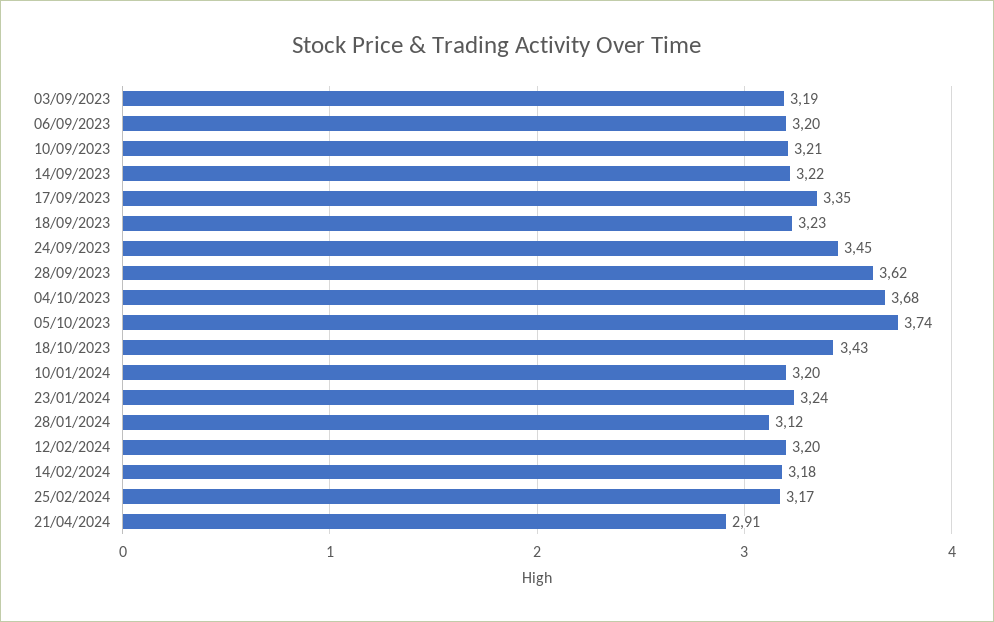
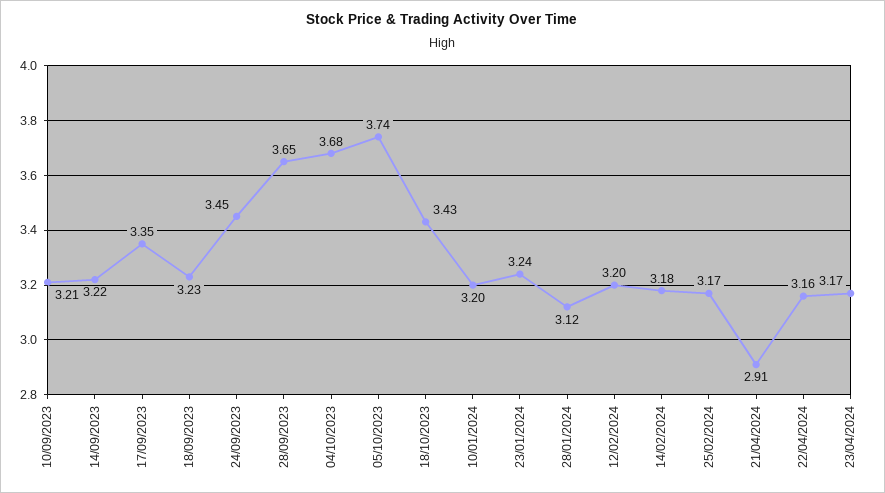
03/09/2023: 3.19 -> none
06/09/2023: 3.2 -> none
28/09/2023: 3.62 -> 3.65
22/04/2024: none -> 3.16
23/04/2024: none -> 3.17

